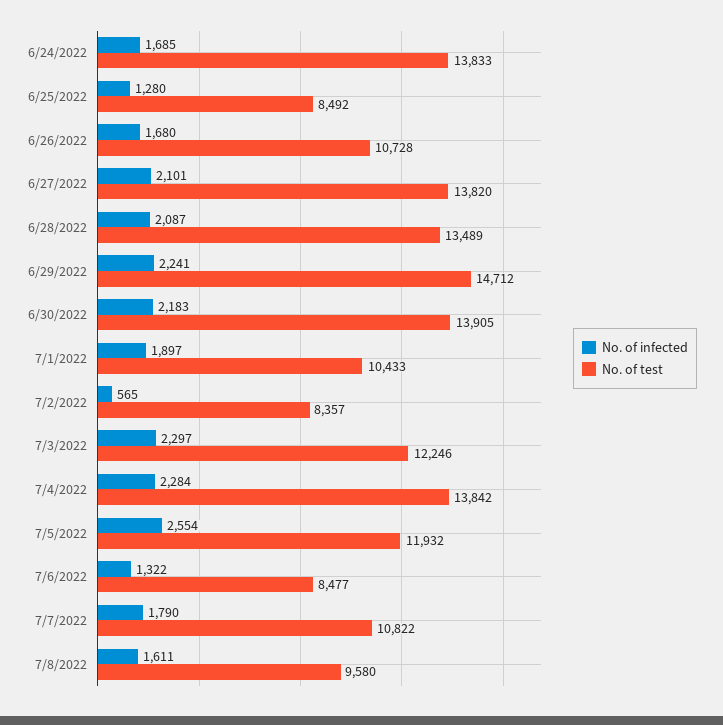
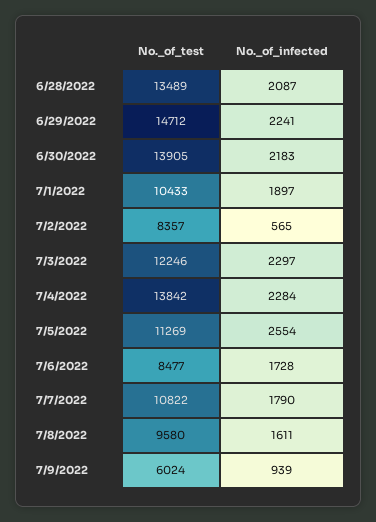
No. of infected, 6/24/2022: 1685 -> none
No. of test, 6/24/2022: 13833 -> none
No. of infected, 6/25/2022: 1280 -> none
No. of test, 6/25/2022: 8492 -> none
No. of infected, 6/26/2022: 1680 -> none
No. of test, 6/26/2022: 10728 -> none
No. of infected, 6/27/2022: 2101 -> none
No. of test, 6/27/2022: 13820 -> none
No. of test, 7/5/2022: 11932 -> 11269
No. of infected, 7/6/2022: 1322 -> 1728
No. of test, 7/9/2022: none -> 6024
No. of infected, 7/9/2022: none -> 939

